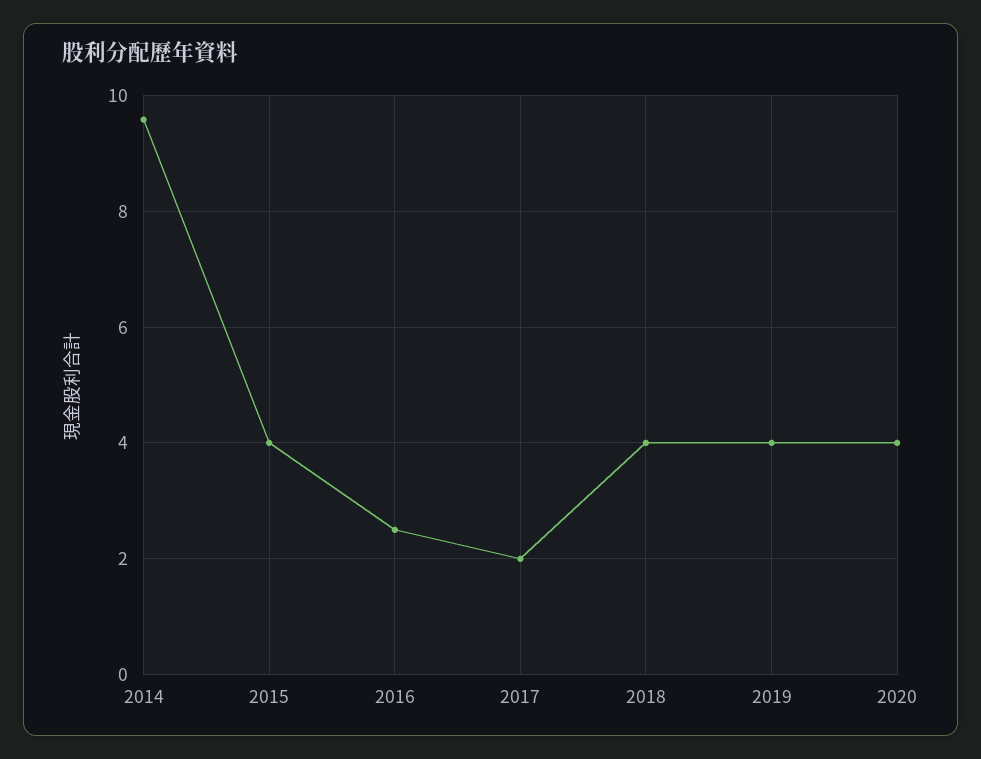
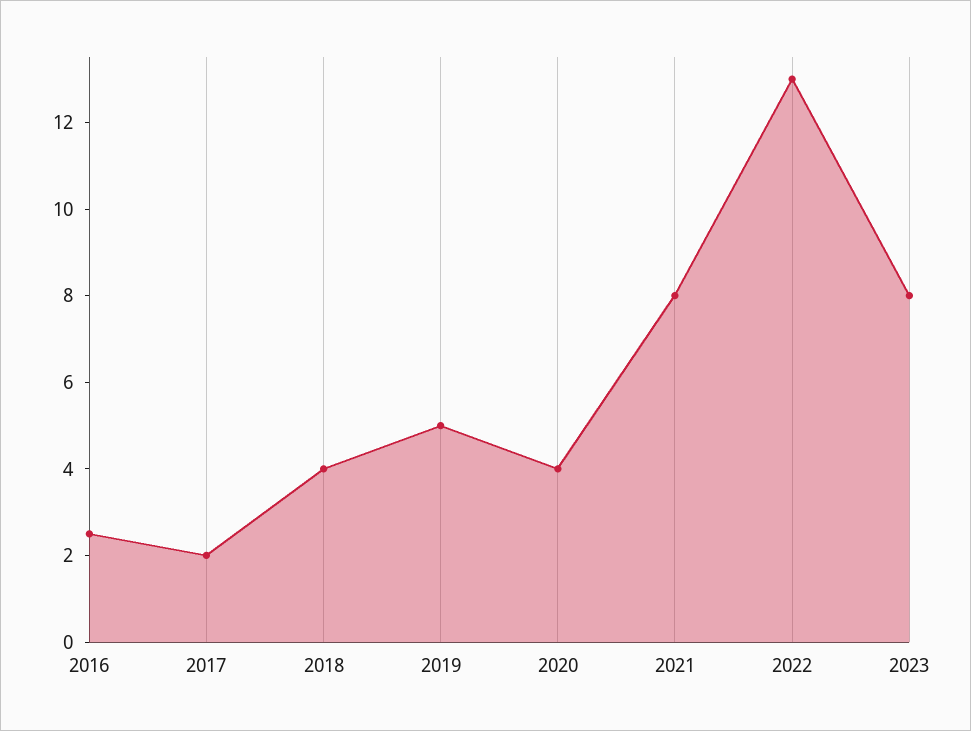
2014: 9.6 -> none
2015: 4 -> none
2019: 4 -> 5
2021: none -> 8
2022: none -> 13
2023: none -> 8

